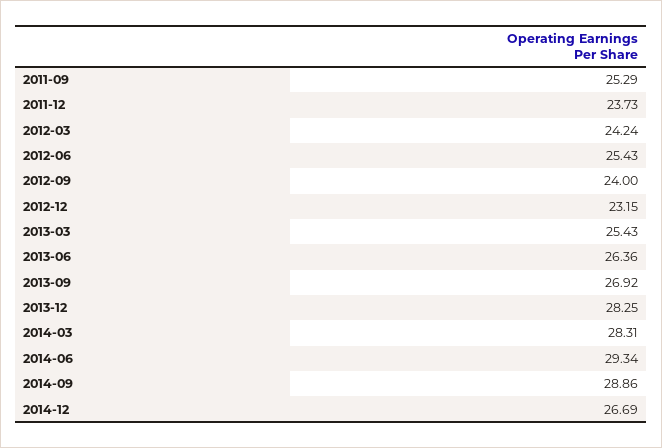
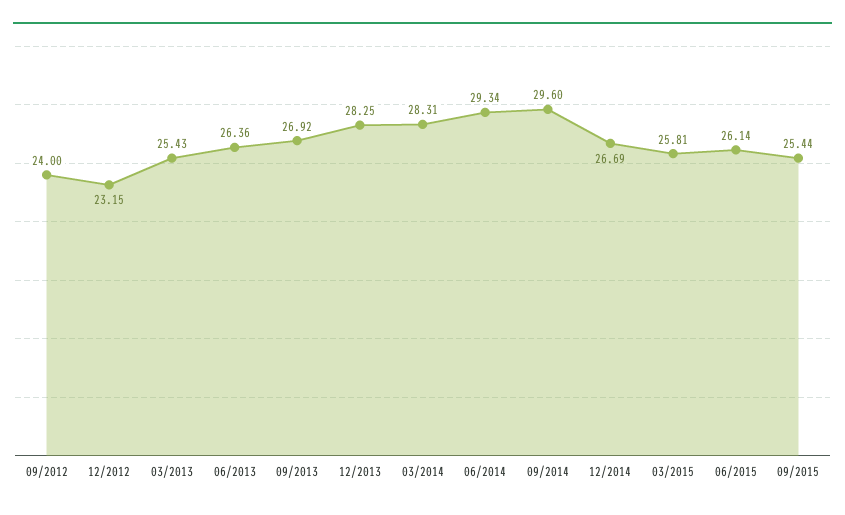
2011-09: 25.29 -> none
2011-12: 23.73 -> none
2012-03: 24.24 -> none
2012-06: 25.43 -> none
2014-09: 28.86 -> 29.6
03/2015: none -> 25.81
06/2015: none -> 26.14
09/2015: none -> 25.44

